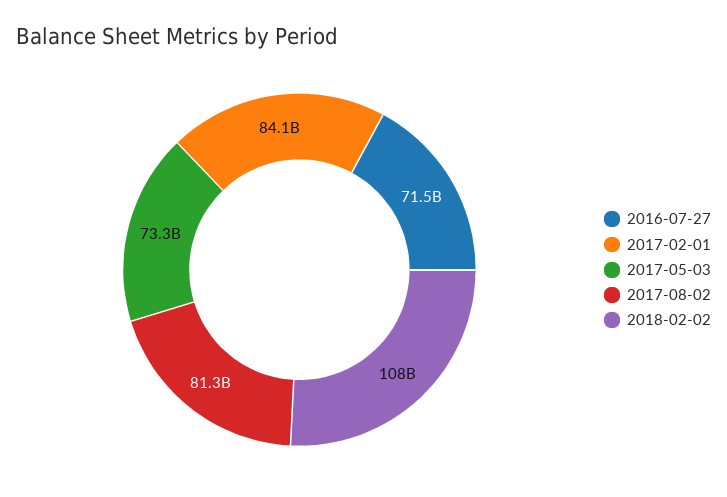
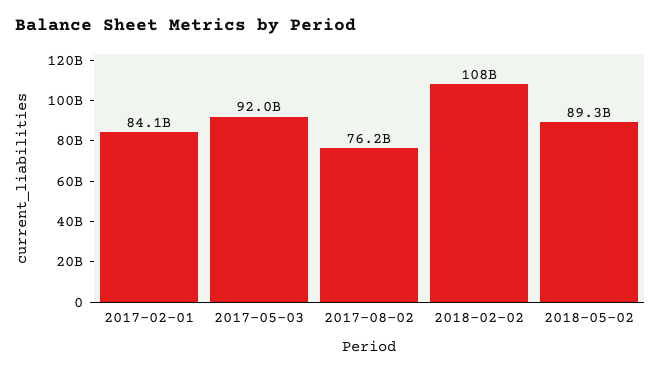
2016-07-27: 71500000000 -> none
2017-05-03: 73300000000 -> 92000000000
2017-08-02: 81300000000 -> 76200000000
2018-05-02: none -> 89300000000

